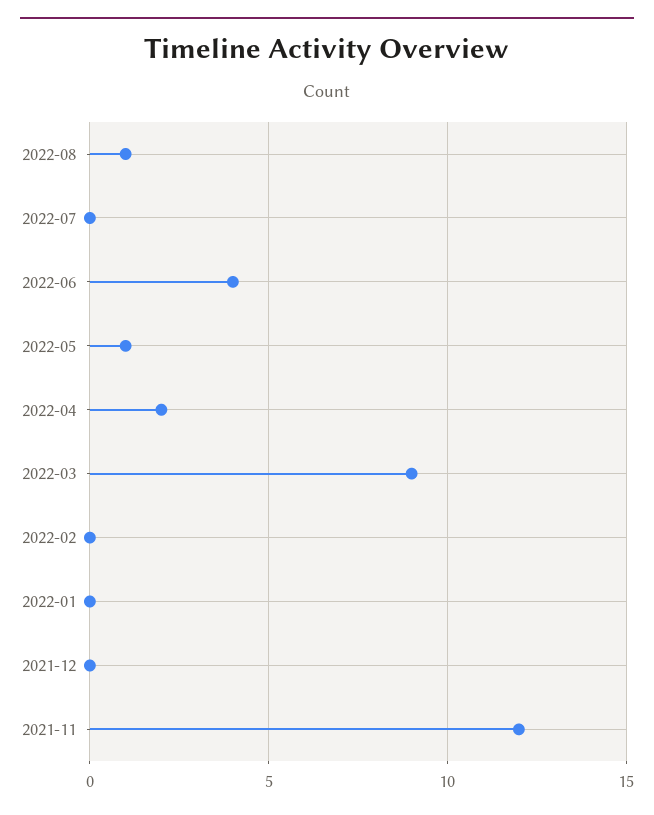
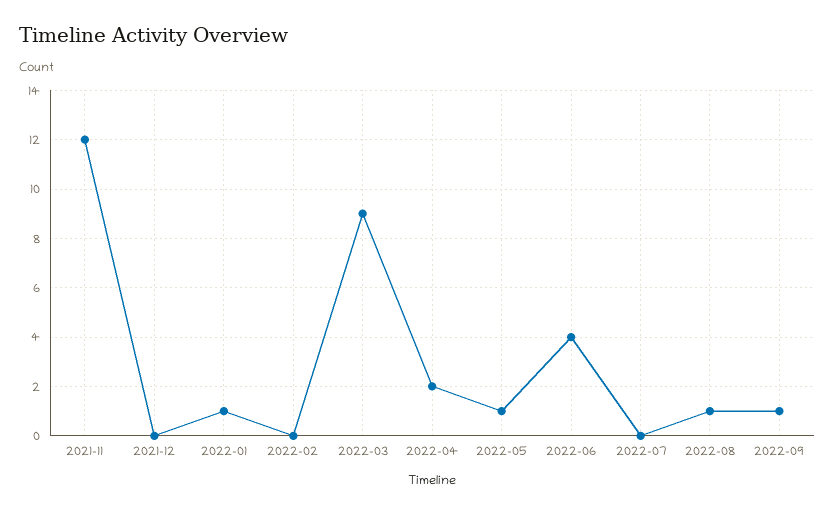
2022-01: 0 -> 1
2022-09: none -> 1

